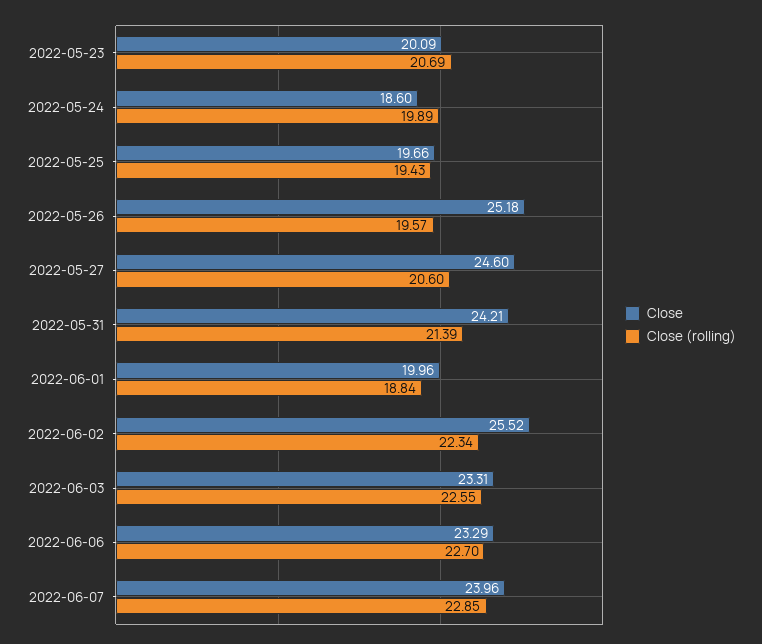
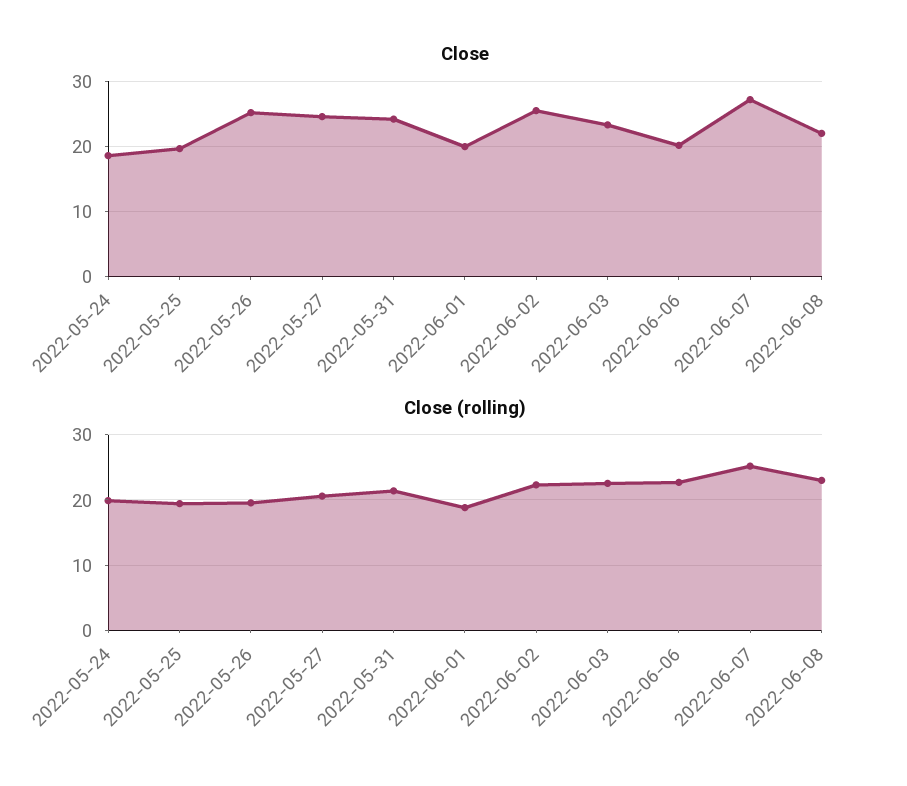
Close, 2022-05-23: 20.09 -> none
Close (rolling), 2022-05-23: 20.69 -> none
Close, 2022-06-06: 23.29 -> 20
Close, 2022-06-07: 23.96 -> 27
Close (rolling), 2022-06-07: 22.85 -> 25
Close, 2022-06-08: none -> 22
Close (rolling), 2022-06-08: none -> 23

